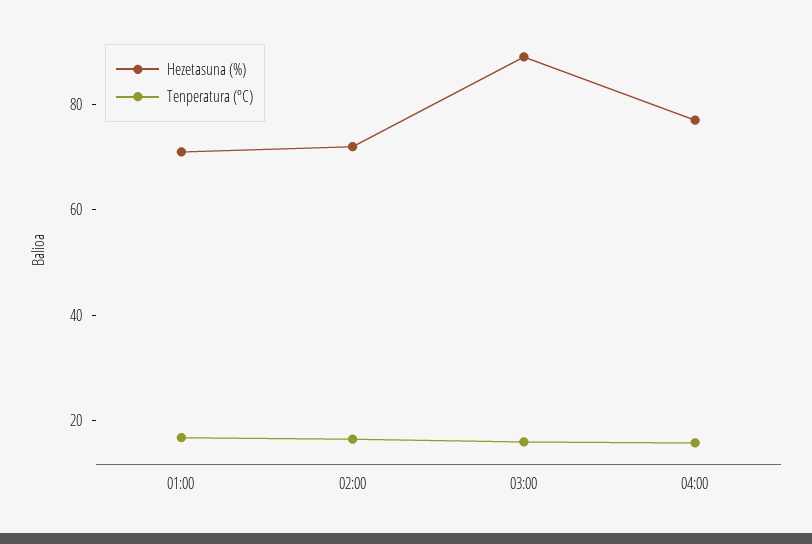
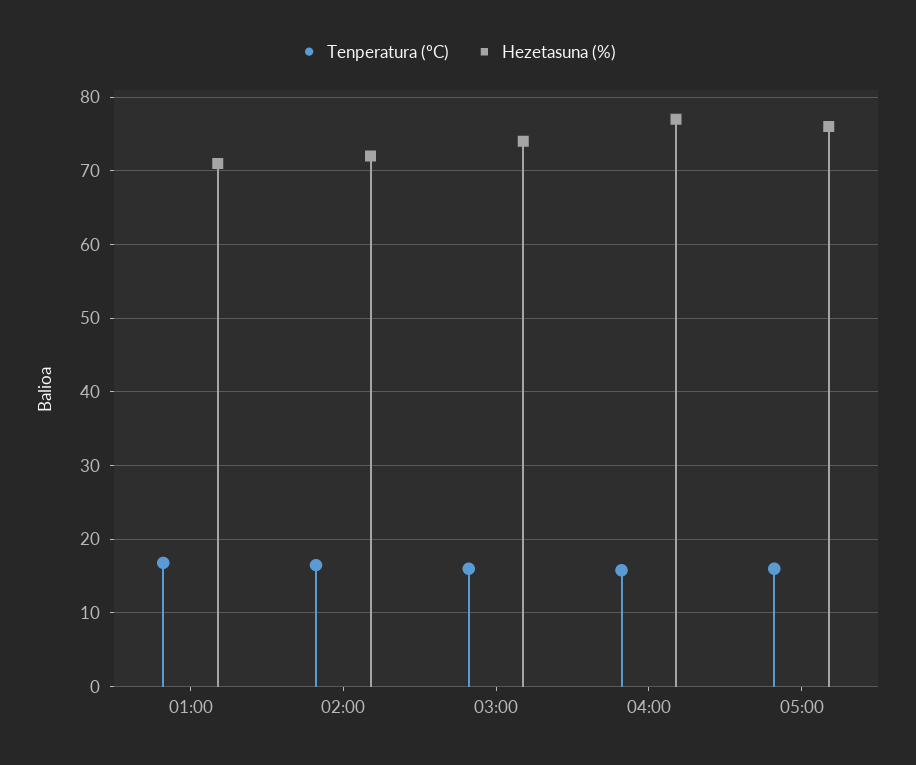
Hezetasuna (%), 03:00: 90 -> 74
Tenperatura (ºC), 05:00: none -> 16
Hezetasuna (%), 05:00: none -> 76

